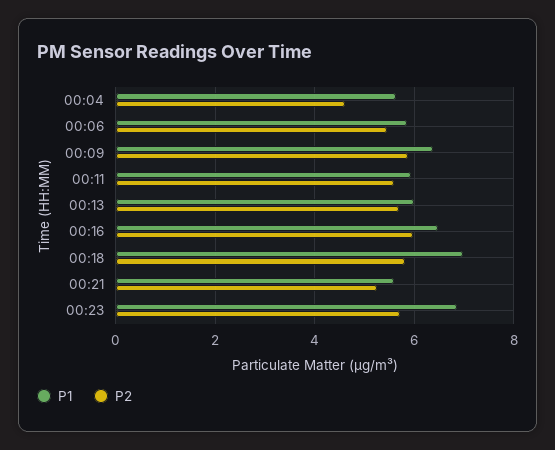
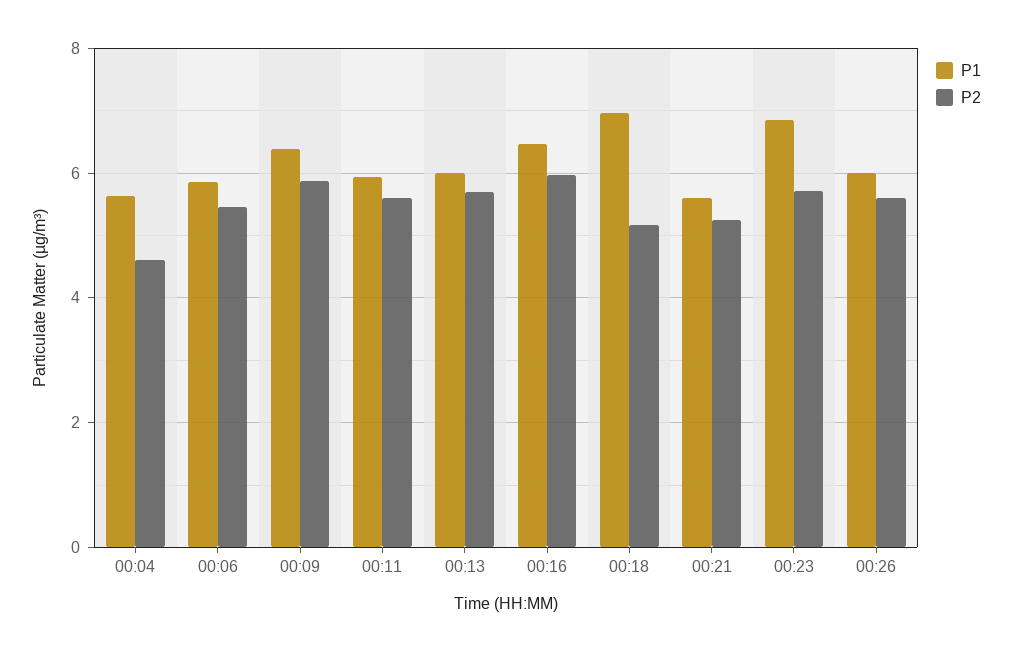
P2, 00:18: 5.8 -> 5.2
P1, 00:26: none -> 6
P2, 00:26: none -> 5.6

